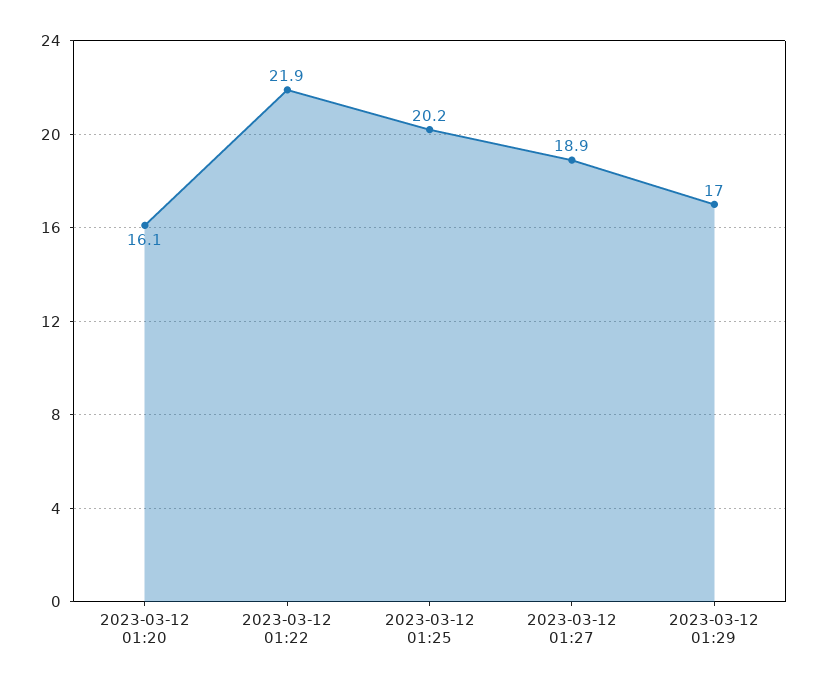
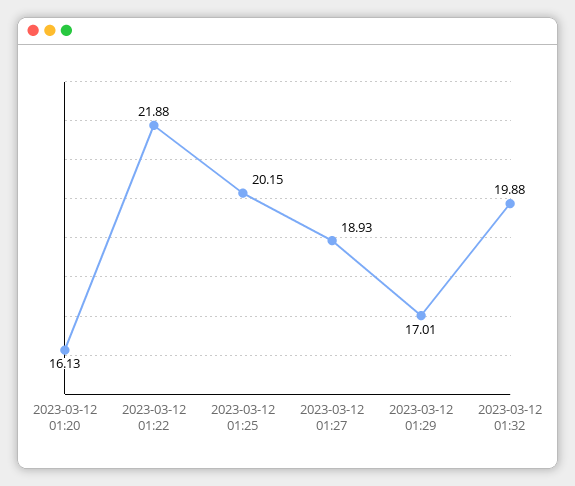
2023-03-12 01:32: none -> 19.88

